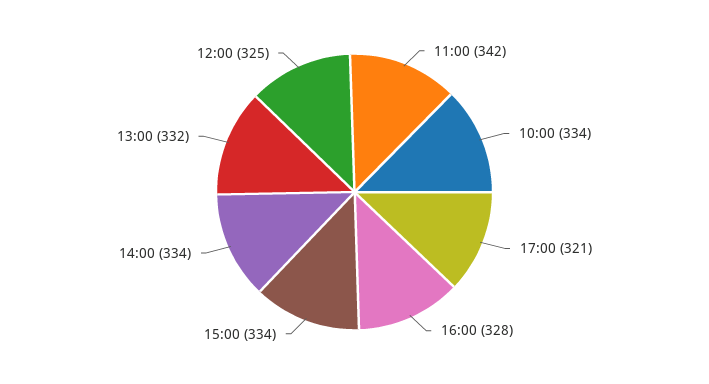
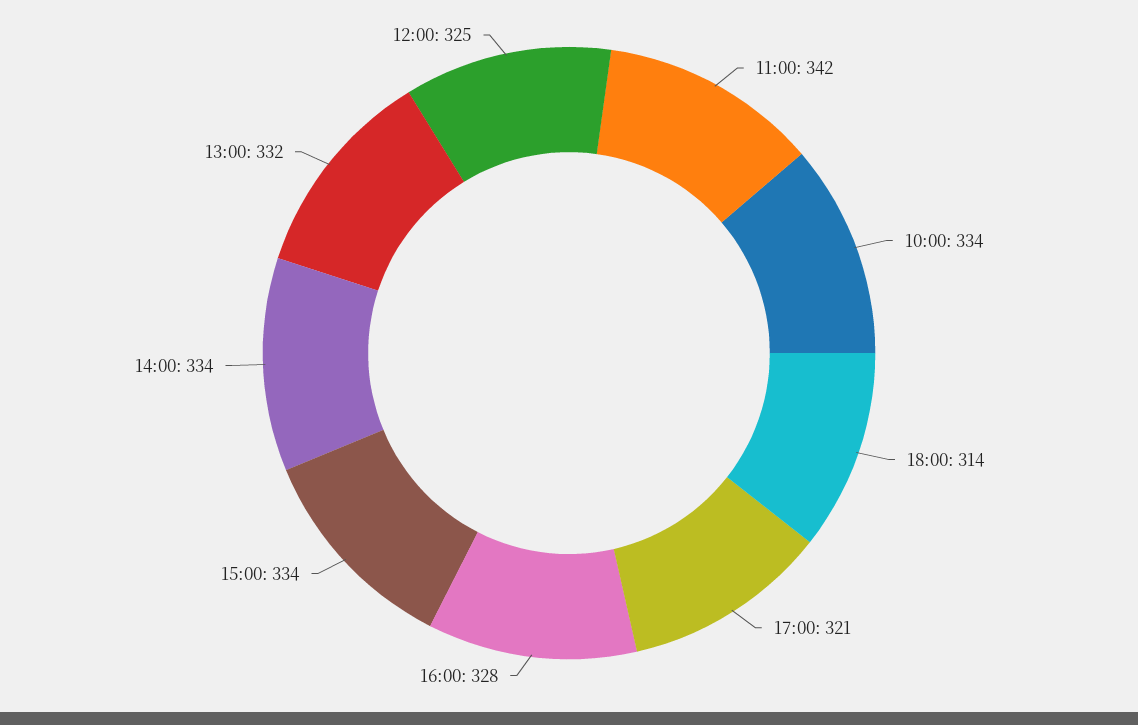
18:00: none -> 314

